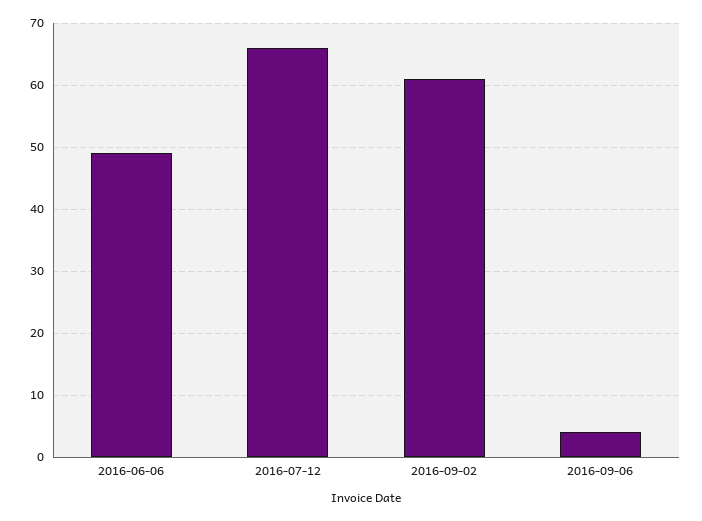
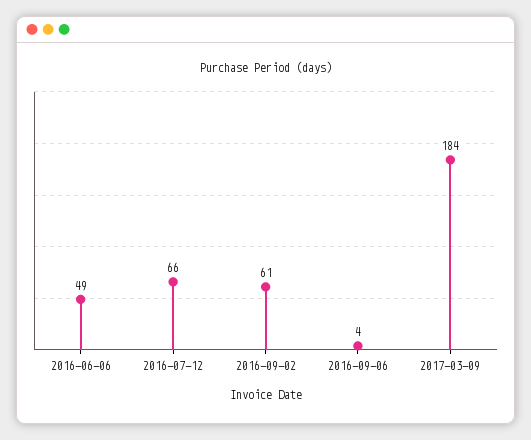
2017-03-09: none -> 184

